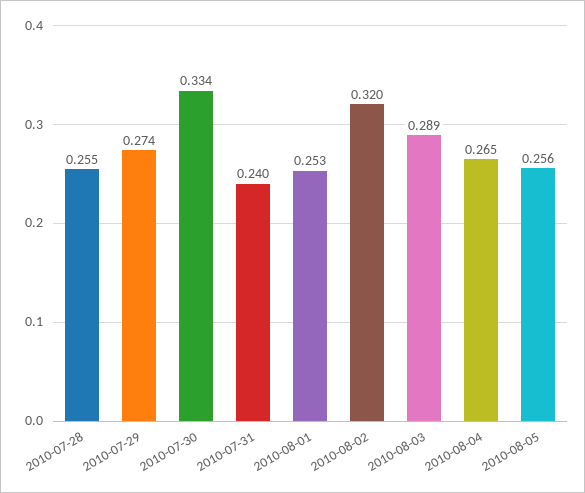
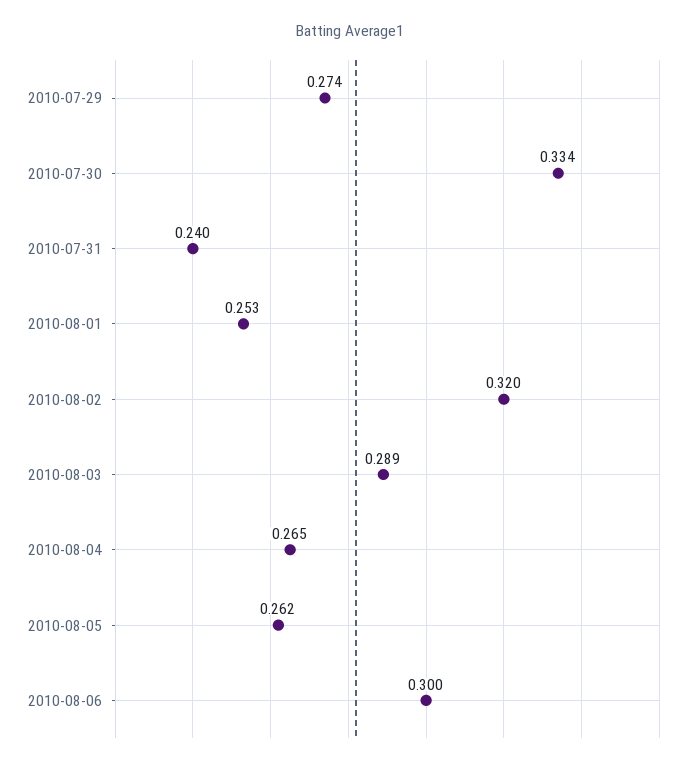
2010-07-28: 0.255 -> none
2010-08-05: 0.256 -> 0.262
2010-08-06: none -> 0.3

